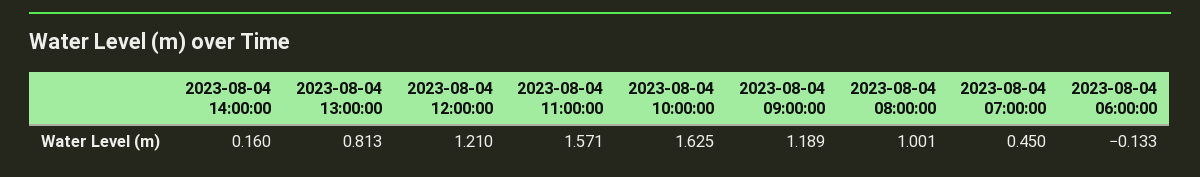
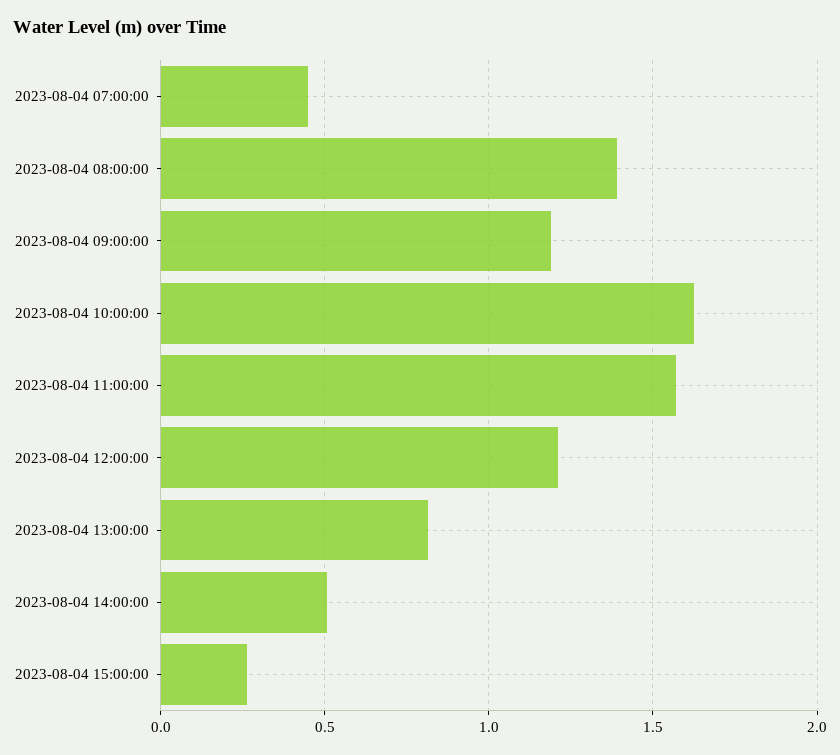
2023-08-04 14:00:00: 0.16 -> 0.5
2023-08-04 08:00:00: 1.001 -> 1.4
2023-08-04 06:00:00: -0.133 -> none
2023-08-04 15:00:00: none -> 0.25

